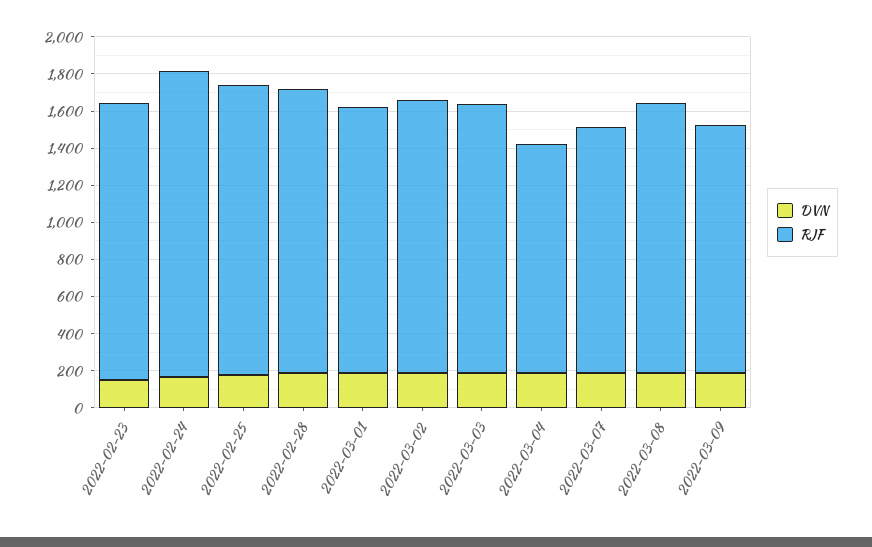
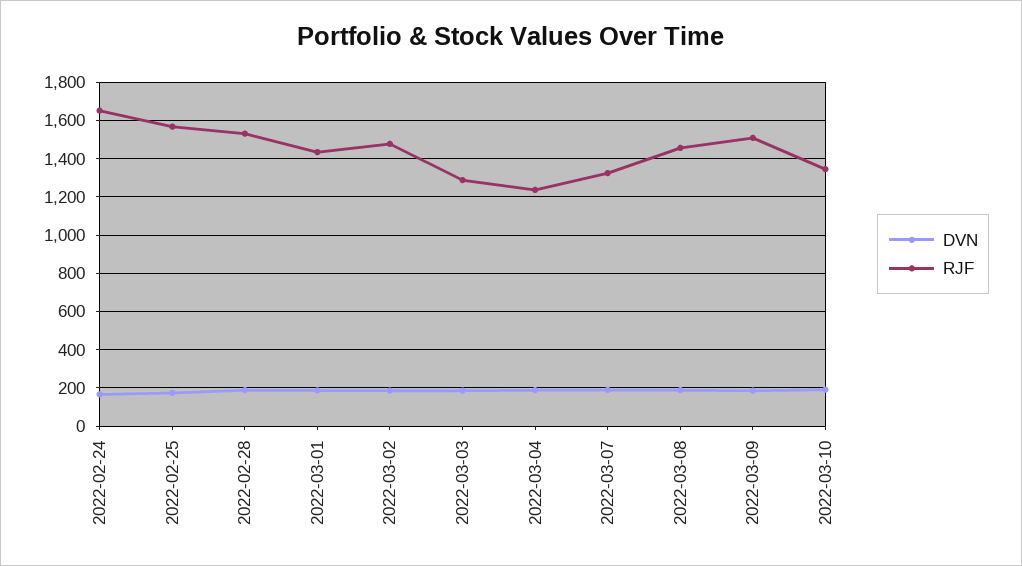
DVN, 2022-02-23: 150 -> none
RJF, 2022-02-23: 1500 -> none
RJF, 2022-03-03: 1450 -> 1300
RJF, 2022-03-09: 1350 -> 1500
DVN, 2022-03-10: none -> 200
RJF, 2022-03-10: none -> 1350

